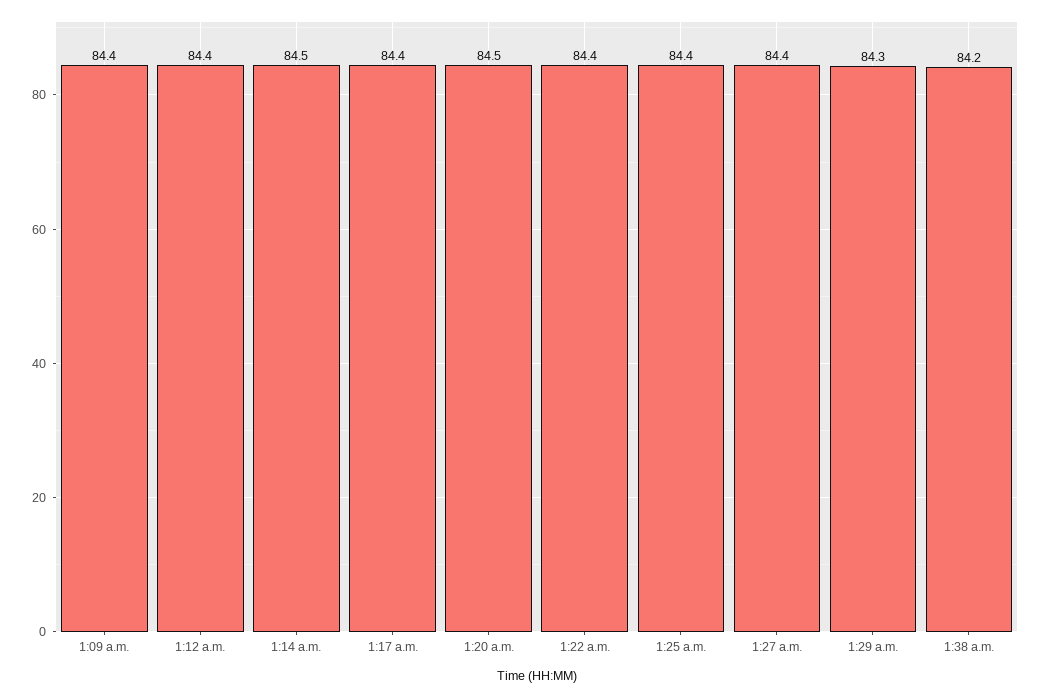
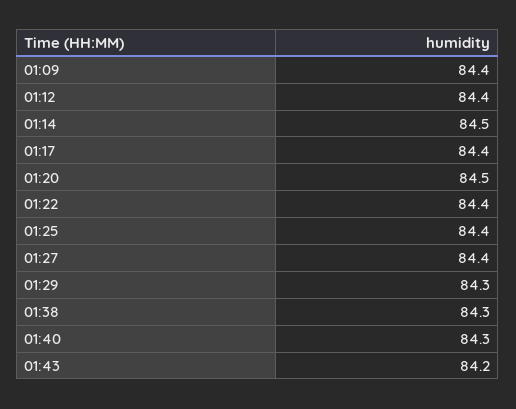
1:38 a.m.: 84.2 -> 84.3
01:40: none -> 84.3
01:43: none -> 84.2

